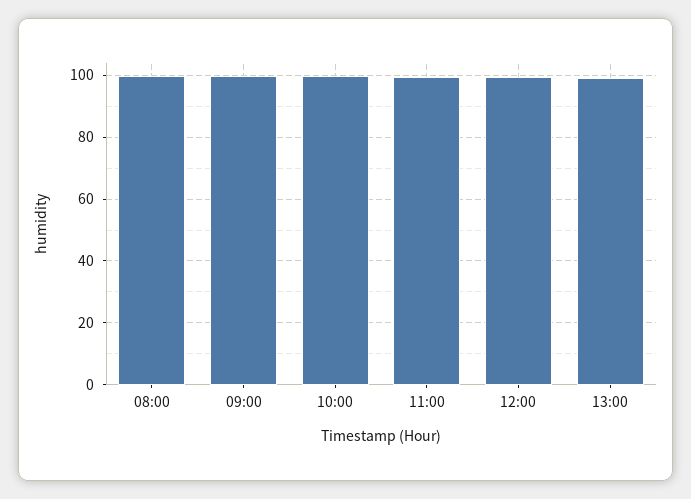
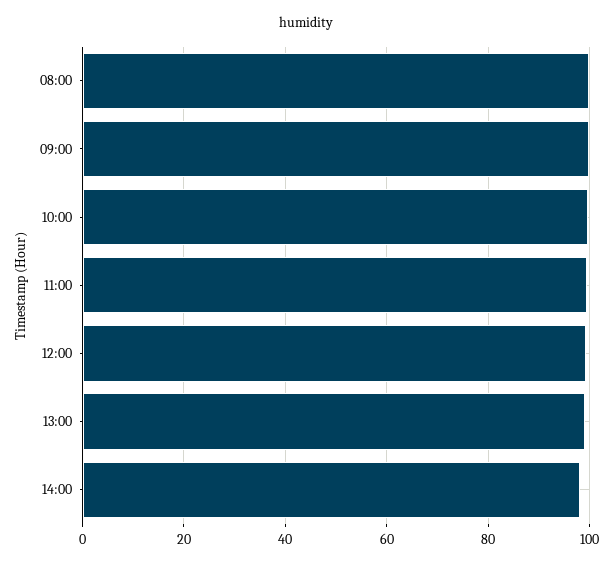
14:00: none -> 98

